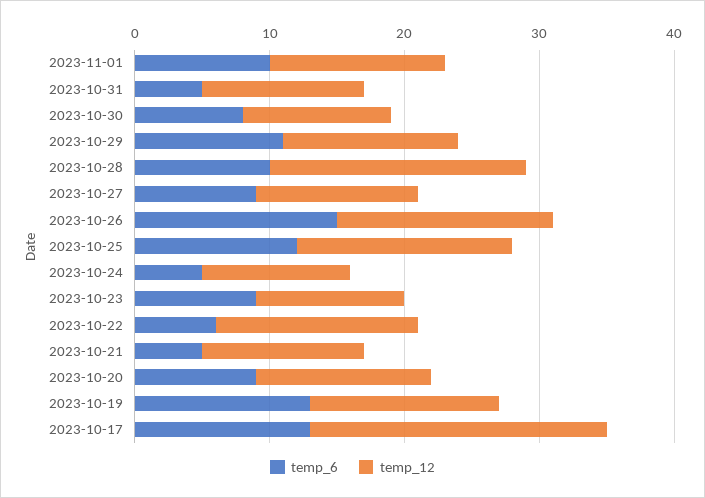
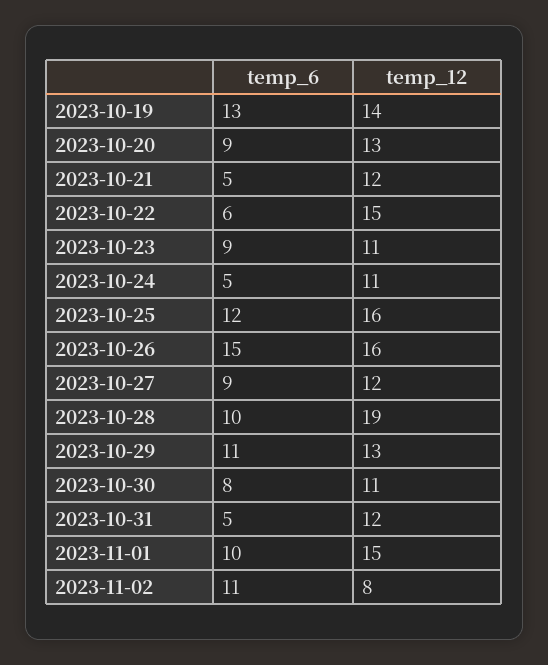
temp_12, 2023-11-01: 13 -> 15
temp_6, 2023-10-17: 13 -> none
temp_12, 2023-10-17: 22 -> none
temp_6, 2023-11-02: none -> 11
temp_12, 2023-11-02: none -> 8

